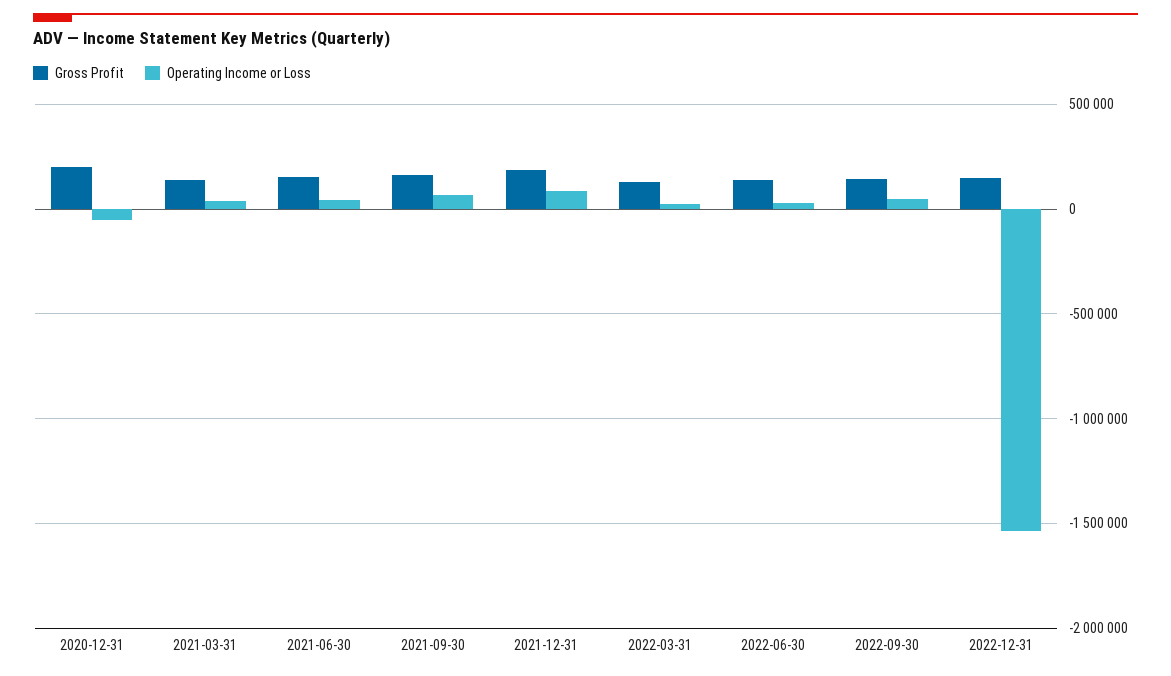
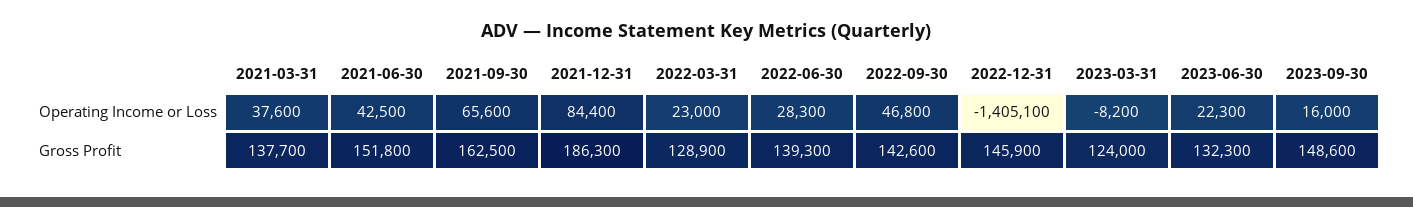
Gross Profit, 2020-12-31: 200000 -> none
Operating Income or Loss, 2020-12-31: -50000 -> none
Operating Income or Loss, 2022-12-31: -1550000 -> -1405100
Operating Income or Loss, 2023-03-31: none -> -8200
Operating Income or Loss, 2023-06-30: none -> 22300
Operating Income or Loss, 2023-09-30: none -> 16000
Gross Profit, 2023-03-31: none -> 124000
Gross Profit, 2023-06-30: none -> 132300
Gross Profit, 2023-09-30: none -> 148600

